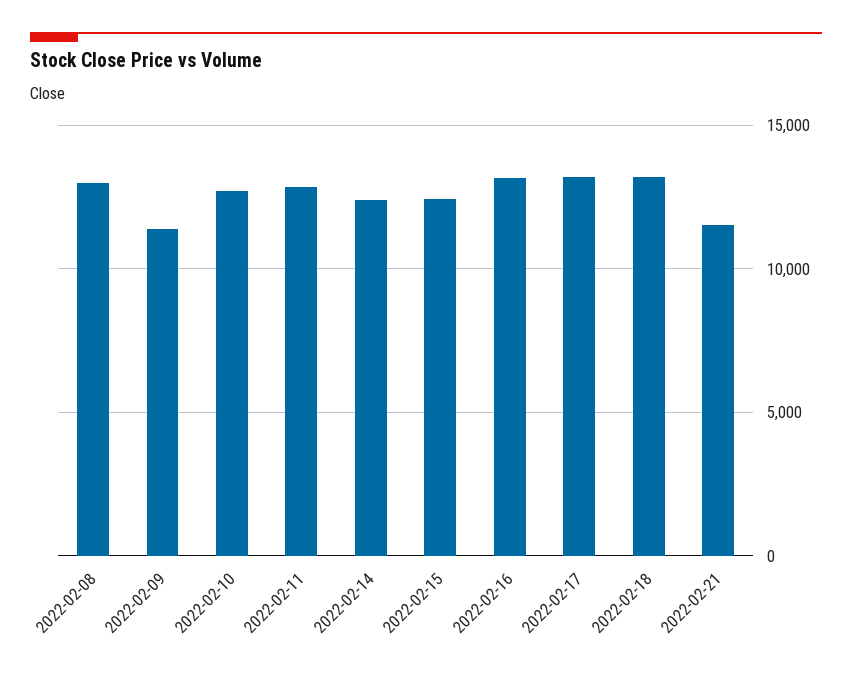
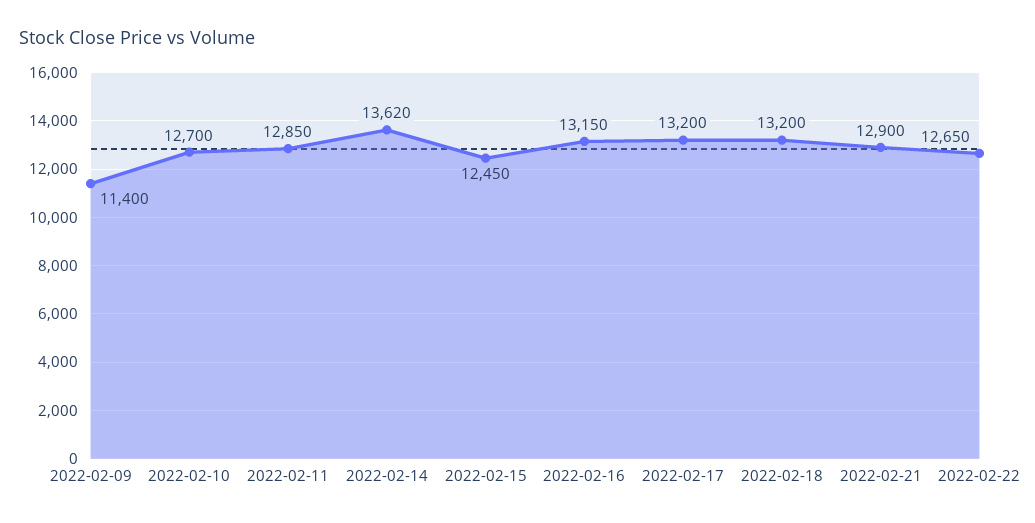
2022-02-08: 13000 -> none
2022-02-14: 12500 -> 13620
2022-02-21: 11500 -> 12900
2022-02-22: none -> 12650

